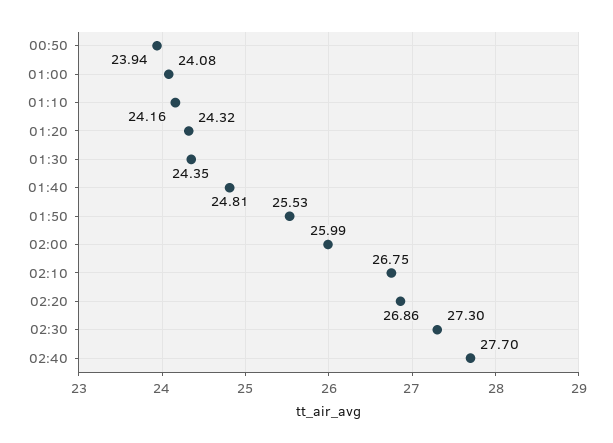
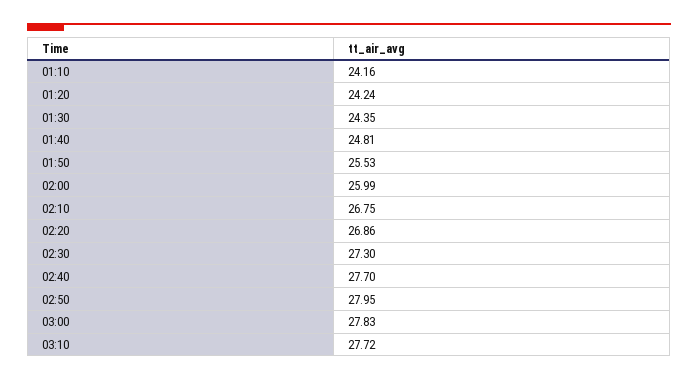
00:50: 23.94 -> none
01:00: 24.08 -> none
01:20: 24.32 -> 24.24
02:50: none -> 27.95
03:00: none -> 27.83
03:10: none -> 27.72

